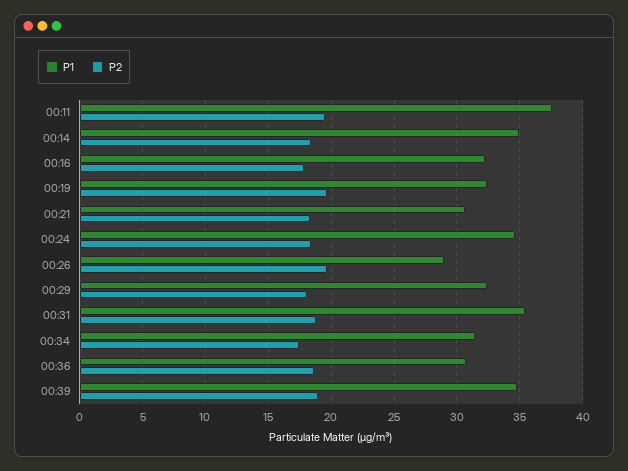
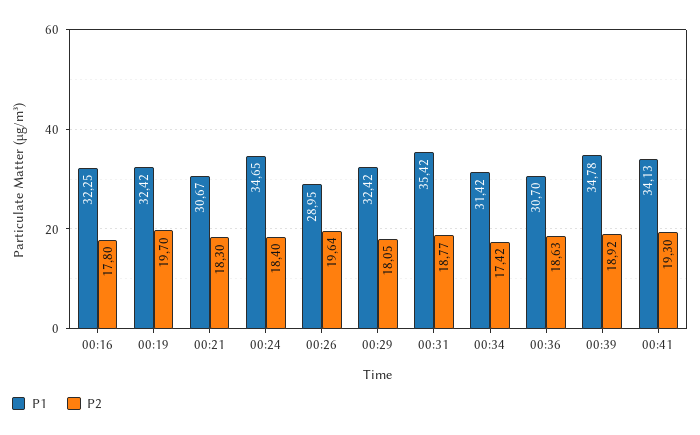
P1, 00:11: 37.5 -> none
P2, 00:11: 19.5 -> none
P1, 00:14: 35 -> none
P2, 00:14: 18.5 -> none
P1, 00:41: none -> 34.13
P2, 00:41: none -> 19.3

